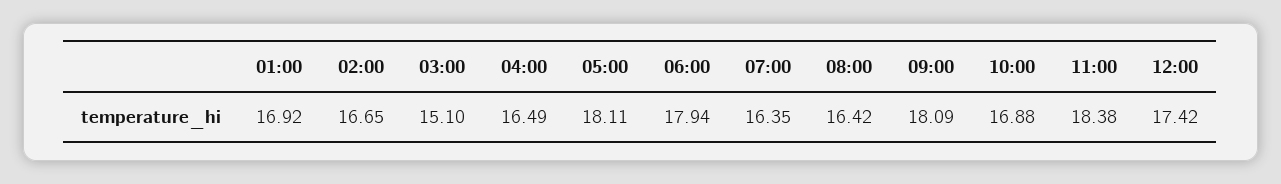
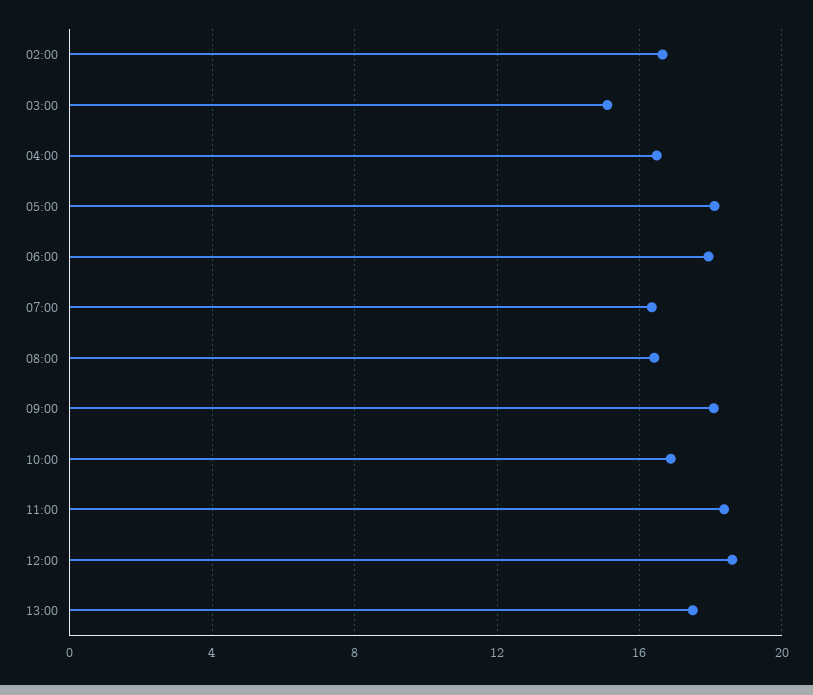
01:00: 16.92 -> none
12:00: 17.42 -> 18.5
13:00: none -> 17.5

